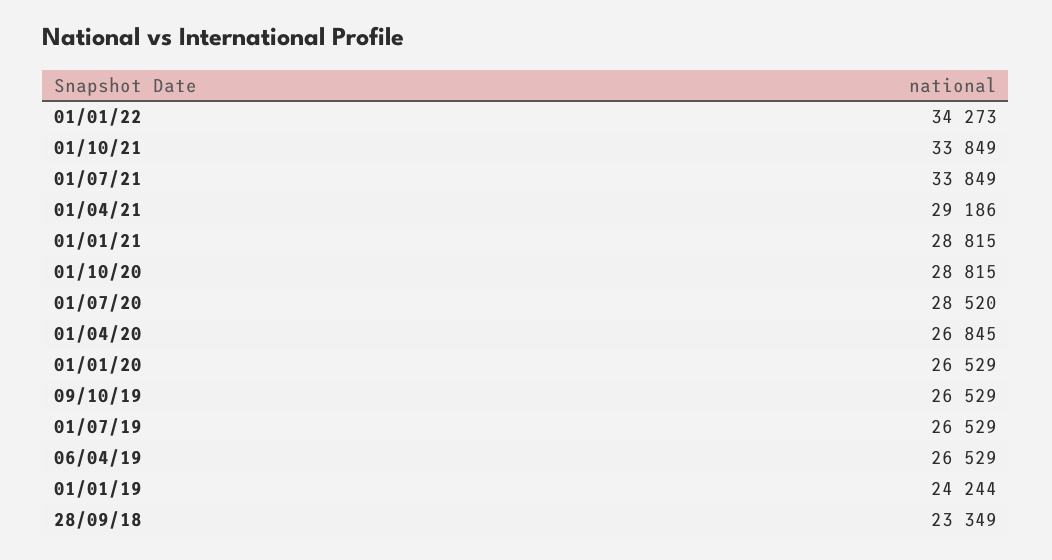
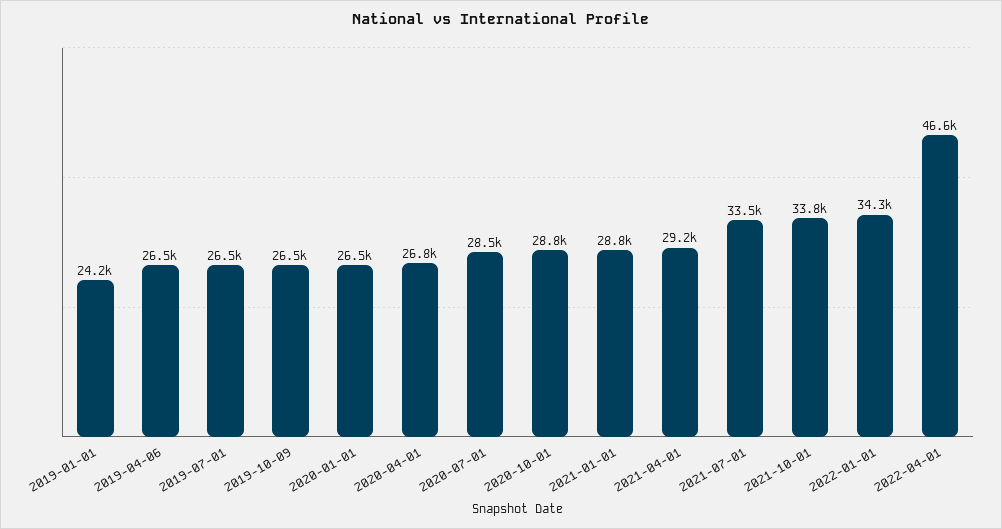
01/07/21: 33849 -> 33500
28/09/18: 23349 -> none
2022-04-01: none -> 46600

